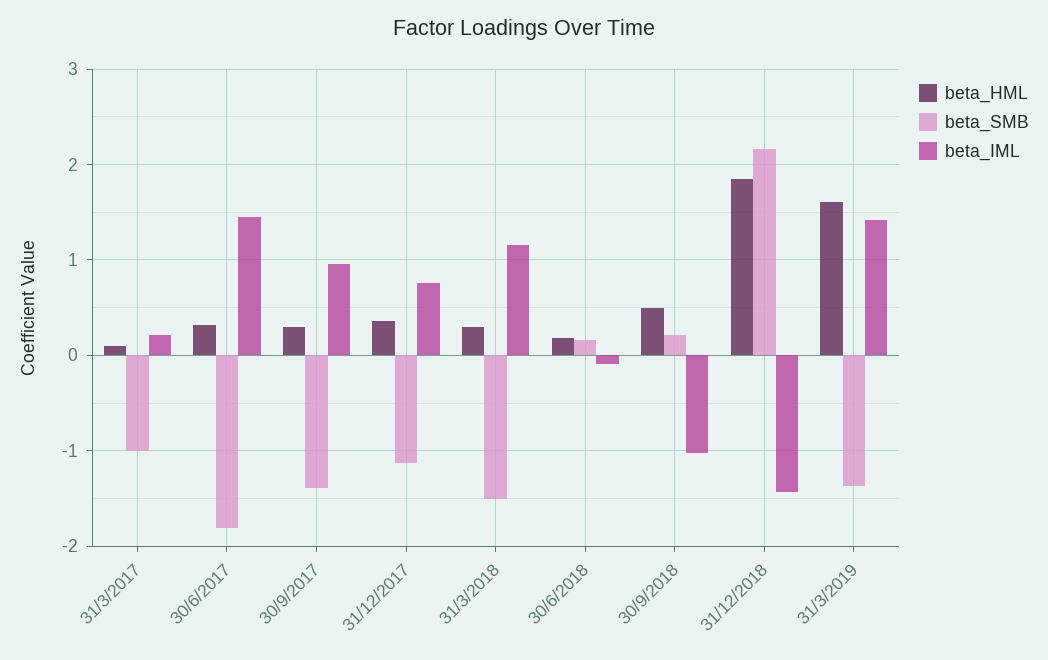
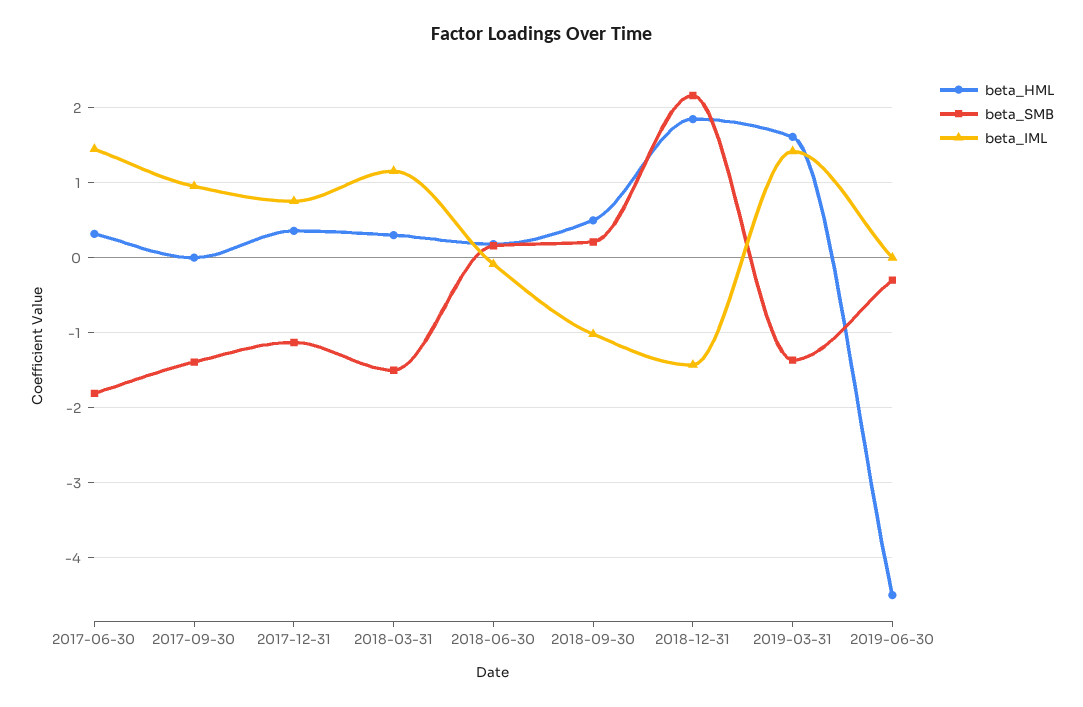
beta_HML, 31/3/2017: 0.1 -> none
beta_SMB, 31/3/2017: -1 -> none
beta_IML, 31/3/2017: 0.2 -> none
beta_HML, 30/9/2017: 0.3 -> 0
beta_HML, 2019-06-30: none -> -4.5
beta_SMB, 2019-06-30: none -> -0.3
beta_IML, 2019-06-30: none -> 0

